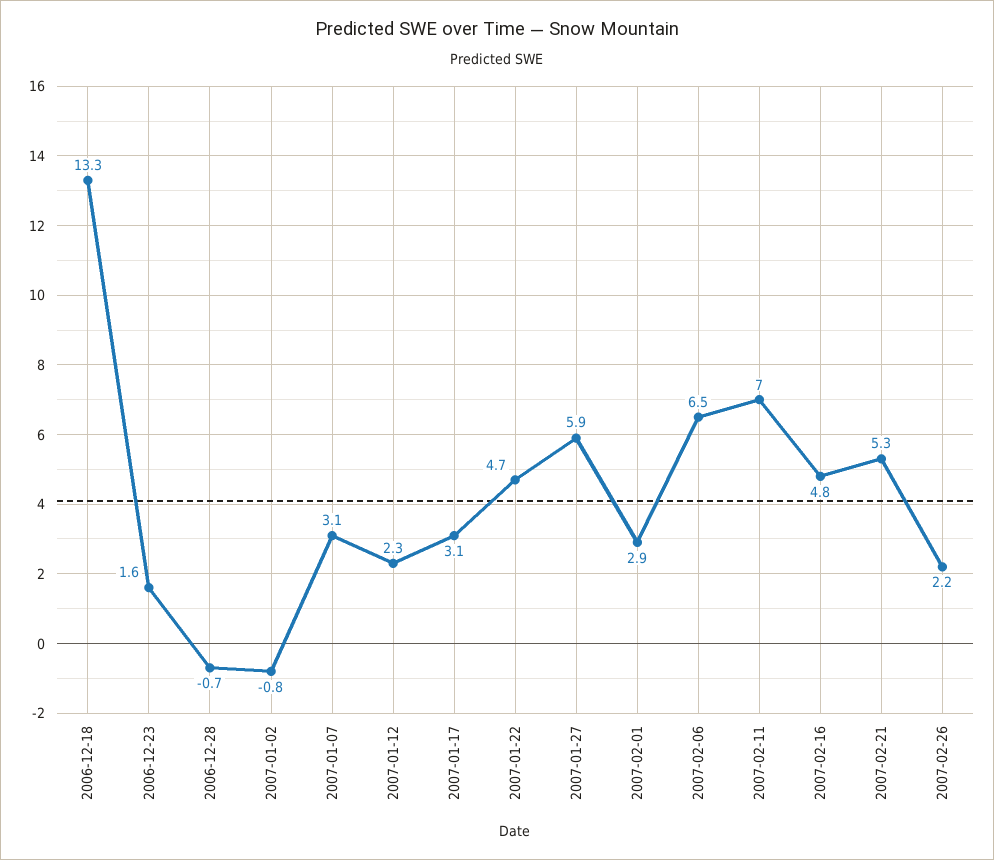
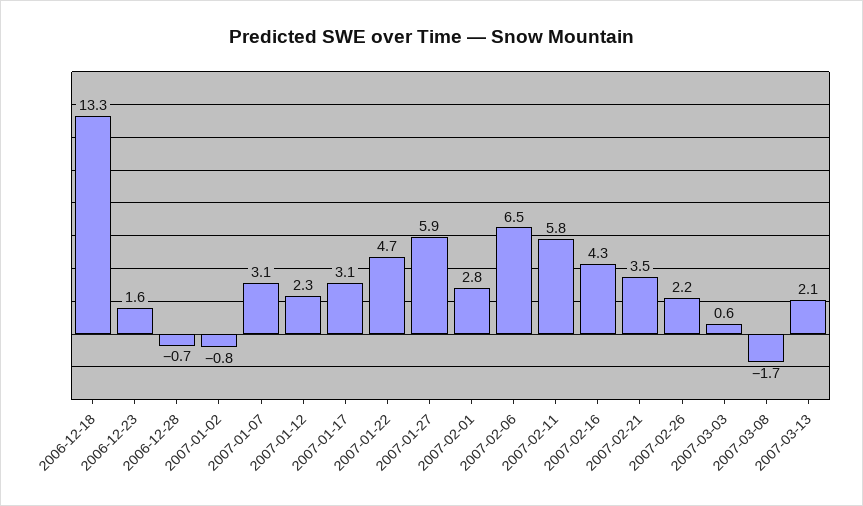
2007-02-01: 2.9 -> 2.8
2007-02-11: 7 -> 5.8
2007-02-16: 4.8 -> 4.3
2007-02-21: 5.3 -> 3.5
2007-03-03: none -> 0.6
2007-03-08: none -> -1.7
2007-03-13: none -> 2.1

